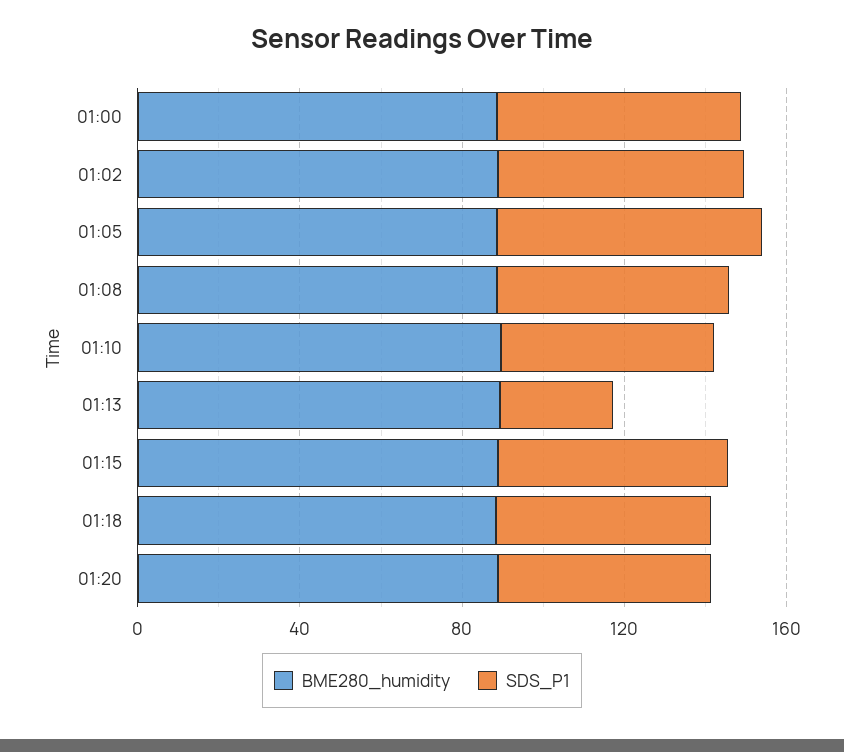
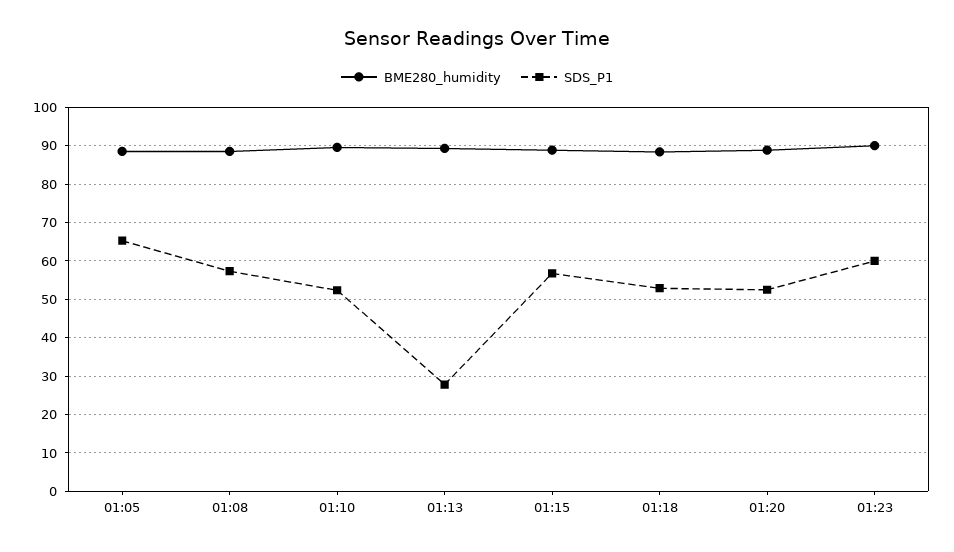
BME280_humidity, 01:00: 90 -> none
SDS_P1, 01:00: 60 -> none
BME280_humidity, 01:02: 90 -> none
SDS_P1, 01:02: 60 -> none
BME280_humidity, 01:23: none -> 90
SDS_P1, 01:23: none -> 60

